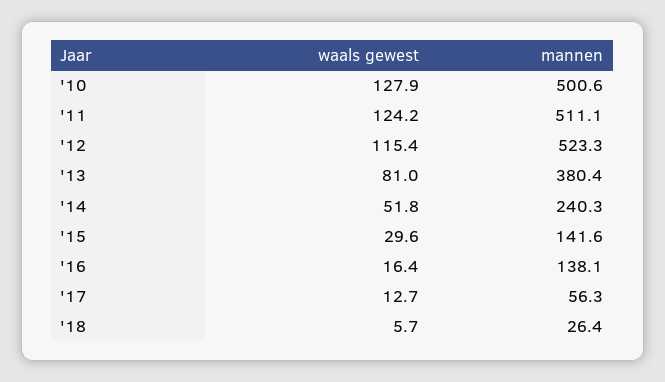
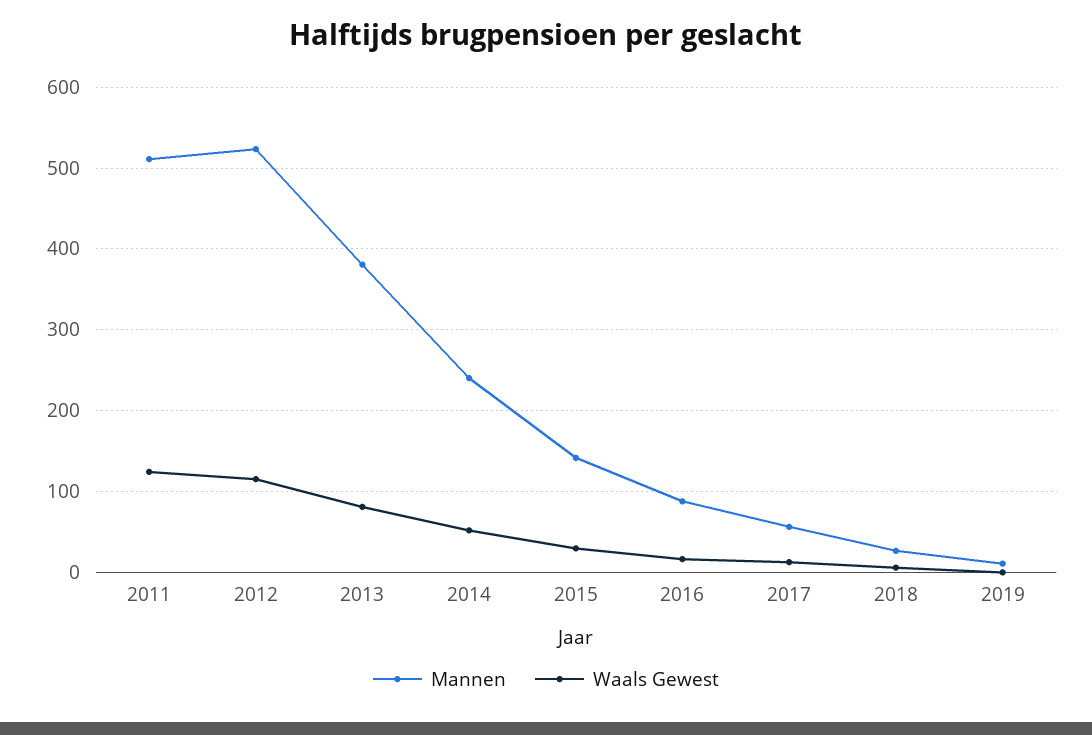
waals gewest, '10: 127.9 -> none
mannen, '10: 500.6 -> none
mannen, '16: 138.1 -> 90
mannen, 2019: none -> 10
waals gewest, 2019: none -> 0

